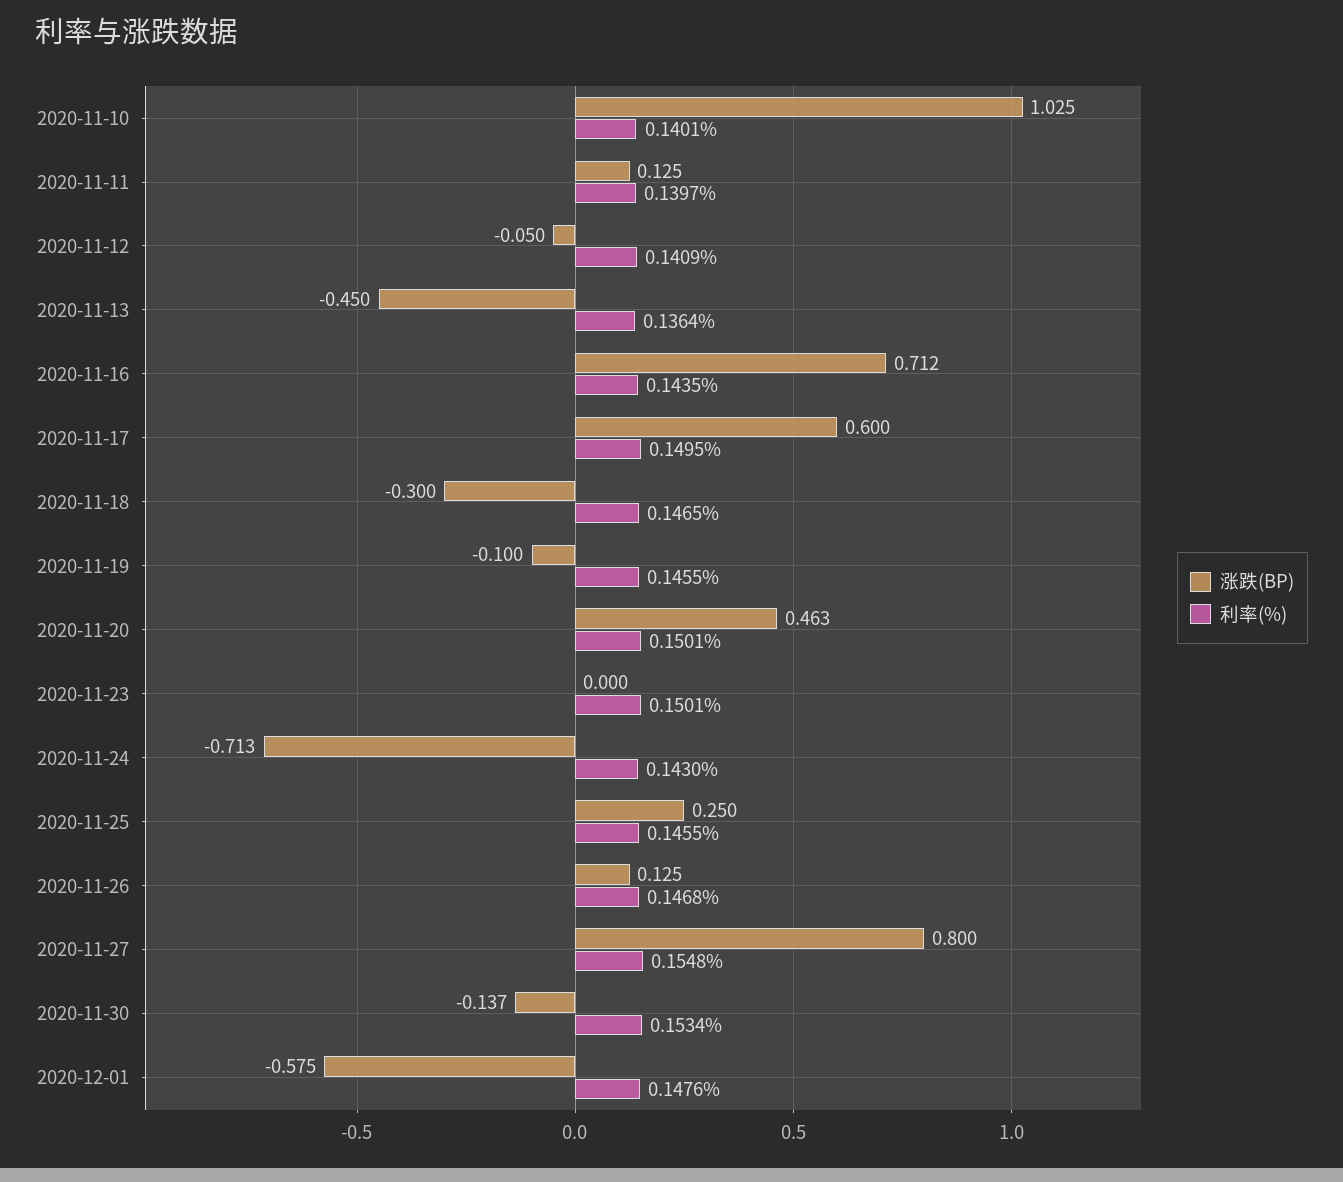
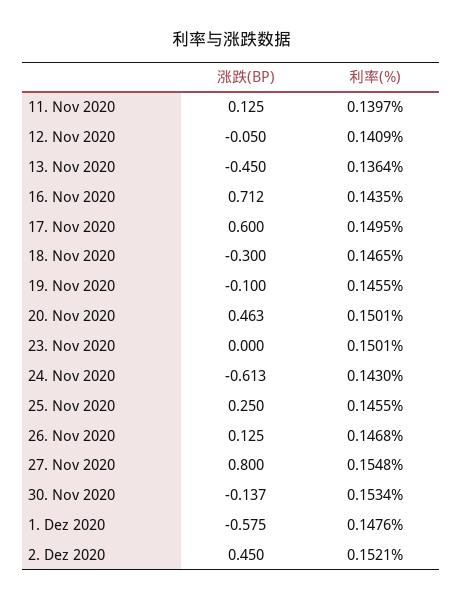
涨跌(BP), 2020-11-10: 1.025 -> none
利率(%), 2020-11-10: 0.1401 -> none
涨跌(BP), 2020-11-24: -0.713 -> -0.613
涨跌(BP), 2. Dez 2020: none -> 0.45
利率(%), 2. Dez 2020: none -> 0.1521

